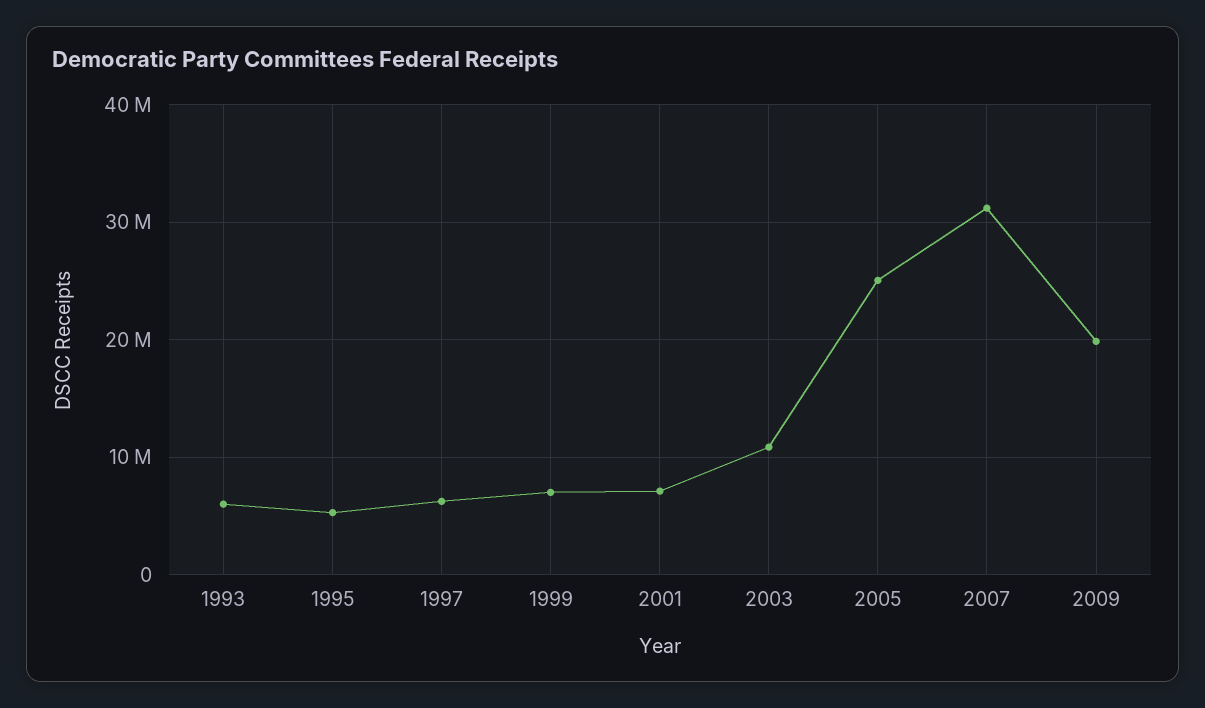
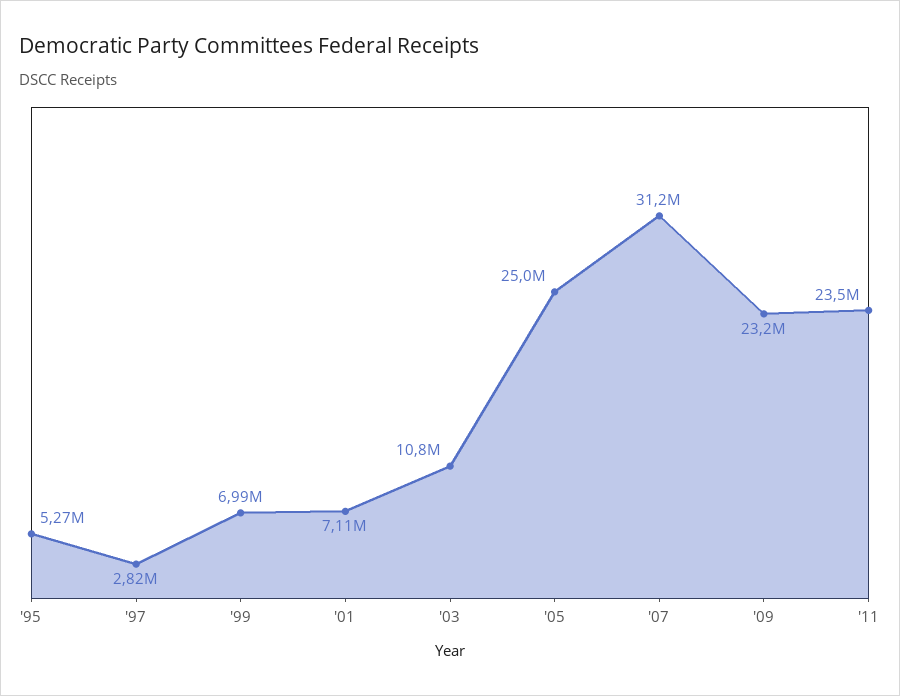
1993: 6000000 -> none
1997: 6000000 -> 2820000
2009: 20000000 -> 23200000
'11: none -> 23500000

